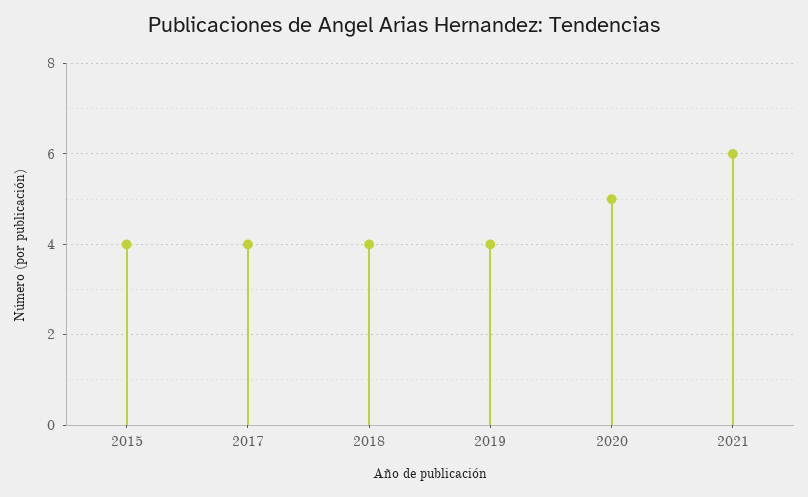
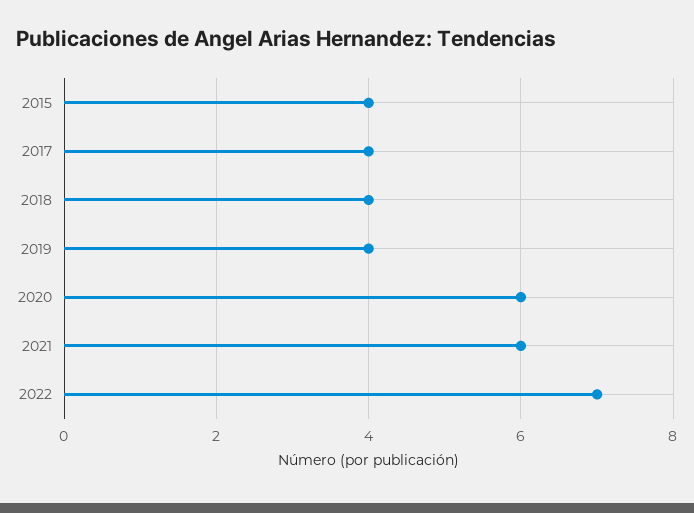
2020: 5 -> 6
2022: none -> 7

